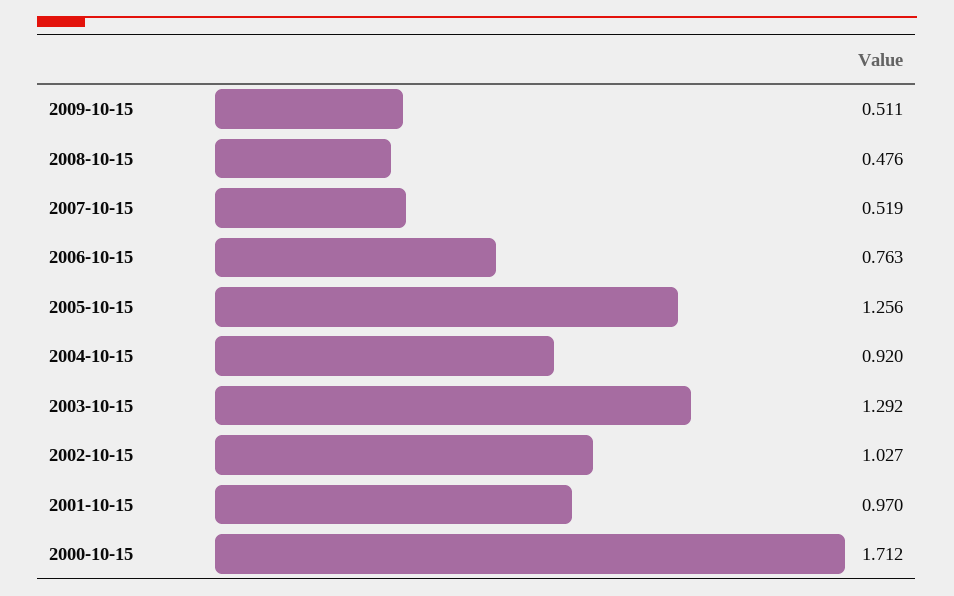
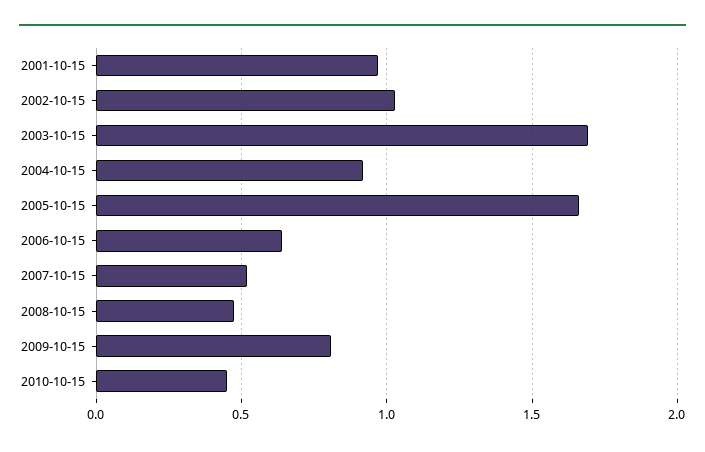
2009-10-15: 0.511 -> 0.8
2006-10-15: 0.763 -> 0.65
2005-10-15: 1.256 -> 1.65
2003-10-15: 1.292 -> 1.7
2000-10-15: 1.712 -> none
2010-10-15: none -> 0.45

